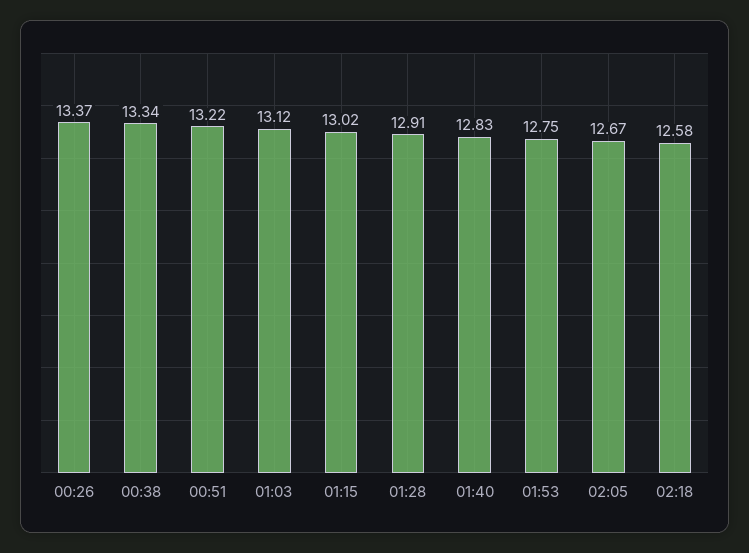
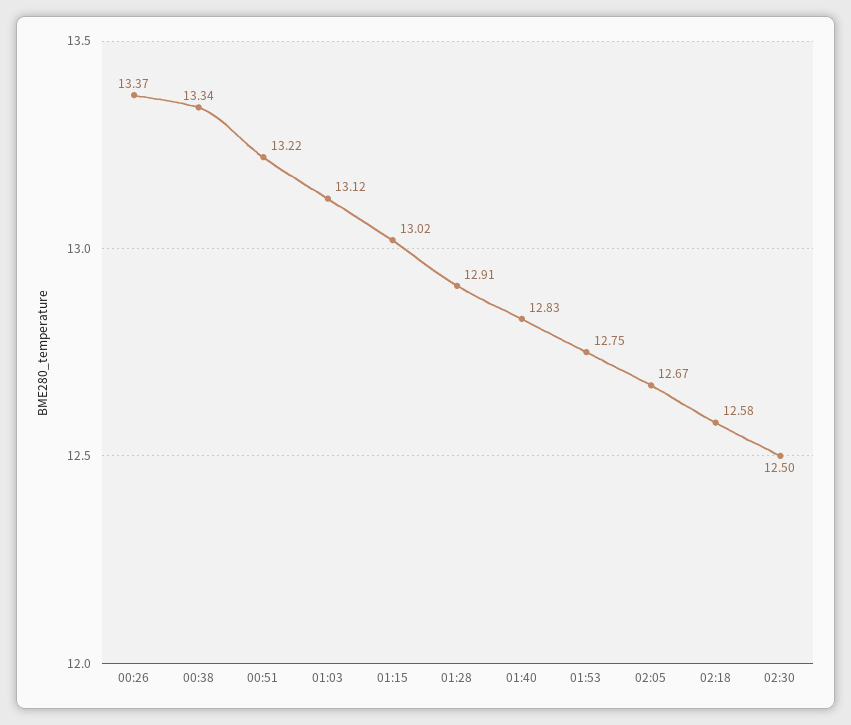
02:30: none -> 12.5

